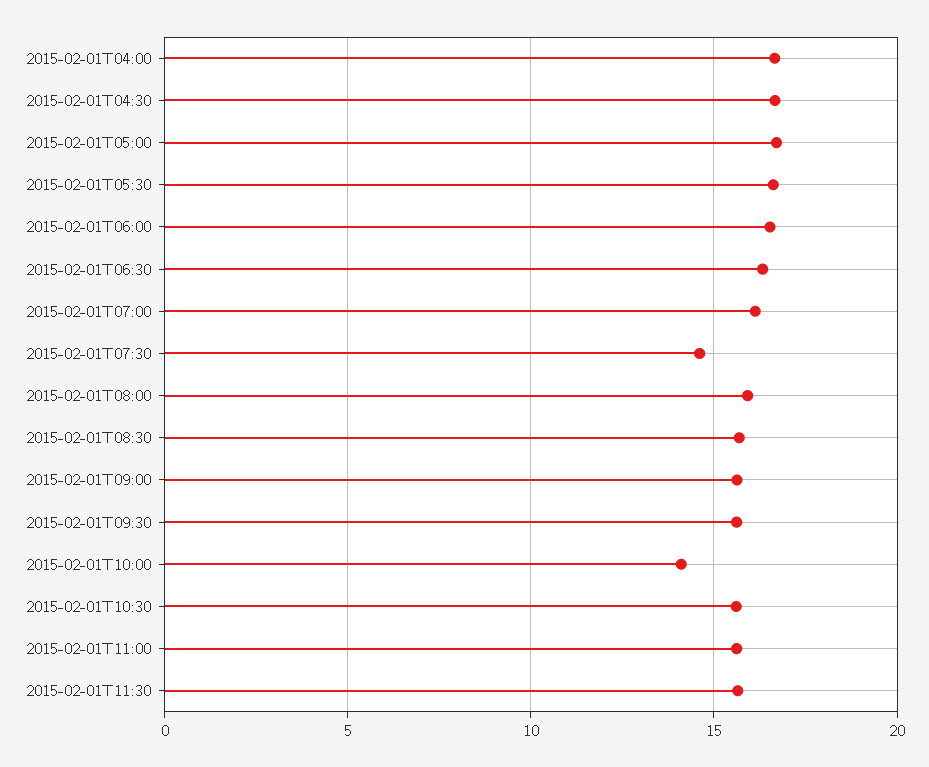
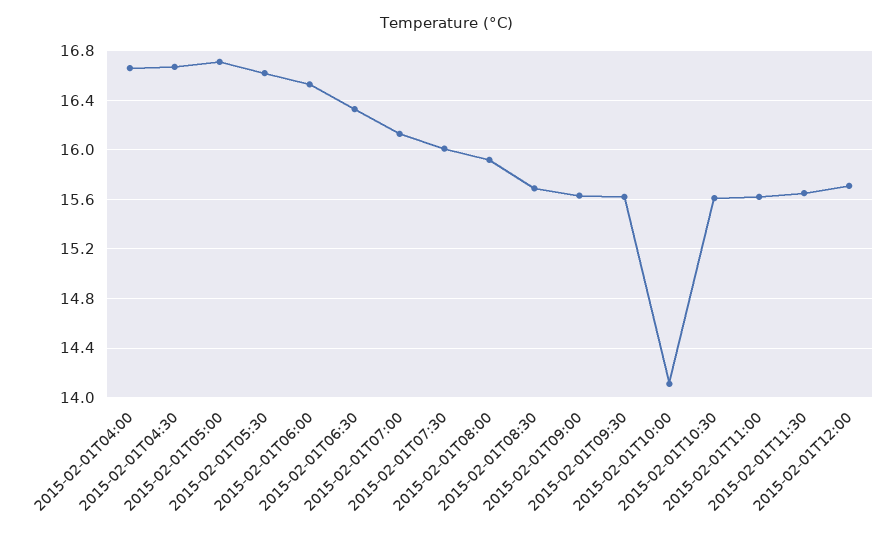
2015-02-01T07:30: 14.5 -> 16
2015-02-01T12:00: none -> 15.7

